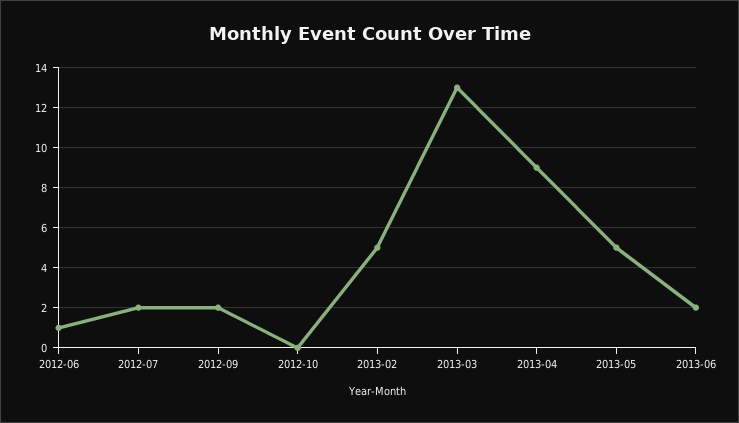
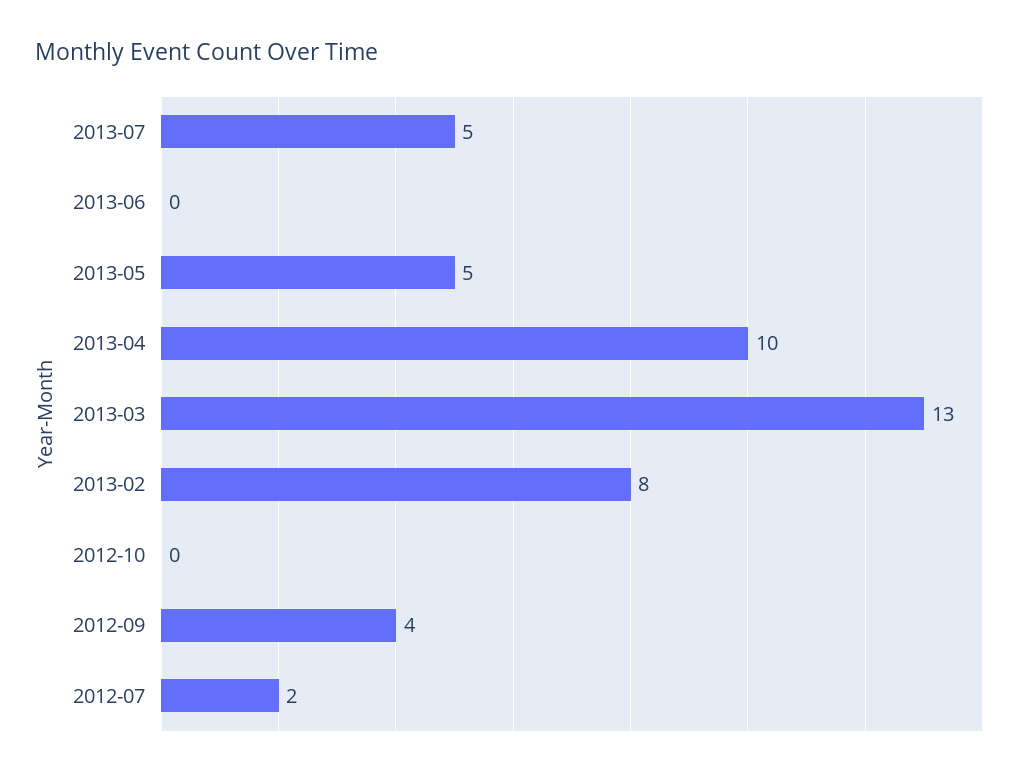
2012-06: 1 -> none
2012-09: 2 -> 4
2013-02: 5 -> 8
2013-04: 9 -> 10
2013-06: 2 -> 0
2013-07: none -> 5

